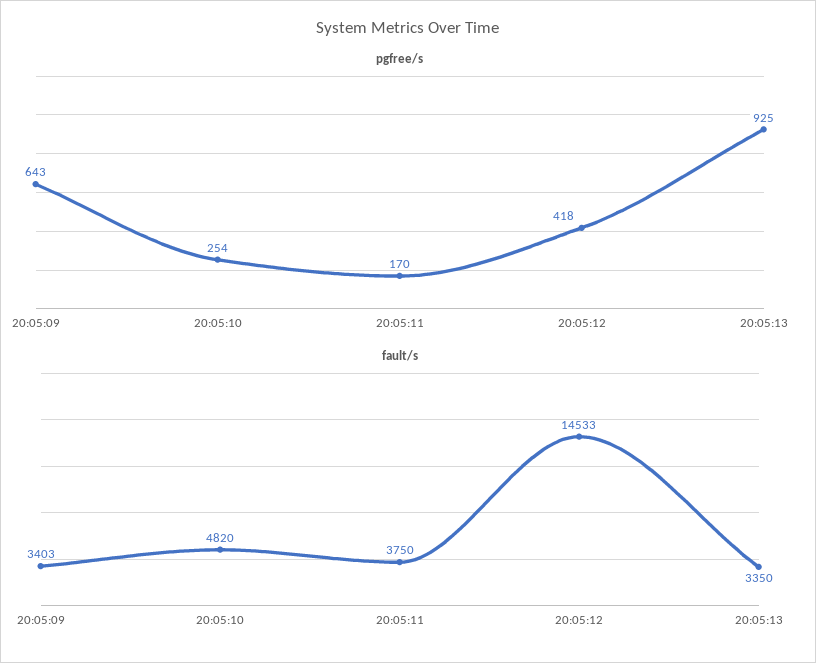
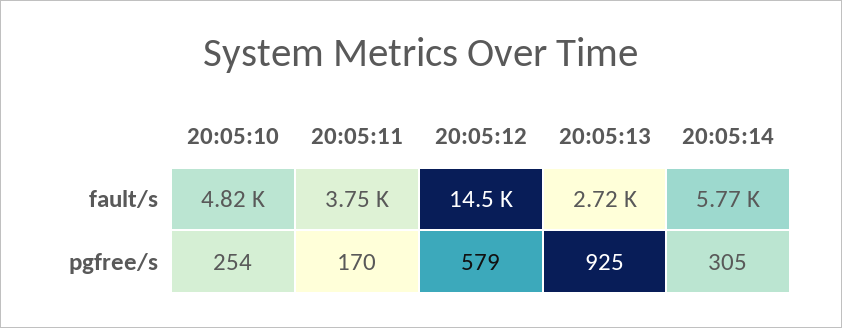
pgfree/s, 20:05:09: 643 -> none
pgfree/s, 20:05:12: 418 -> 579
fault/s, 20:05:09: 3403 -> none
fault/s, 20:05:13: 3350 -> 2720
fault/s, 20:05:14: none -> 5770
pgfree/s, 20:05:14: none -> 305

